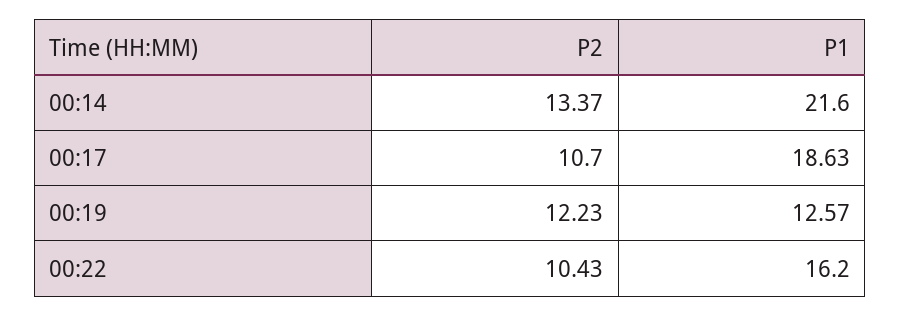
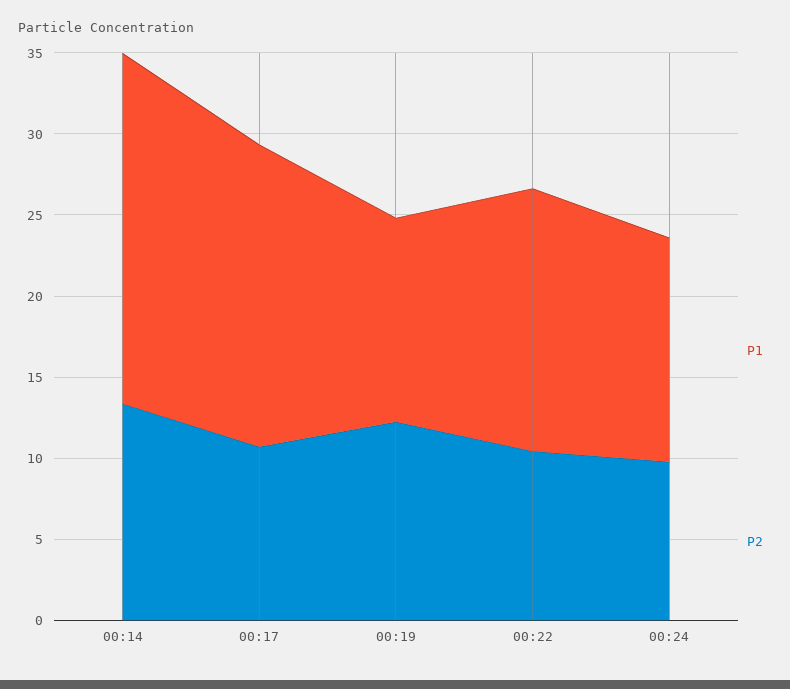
P1, 00:24: none -> 14
P2, 00:24: none -> 10

